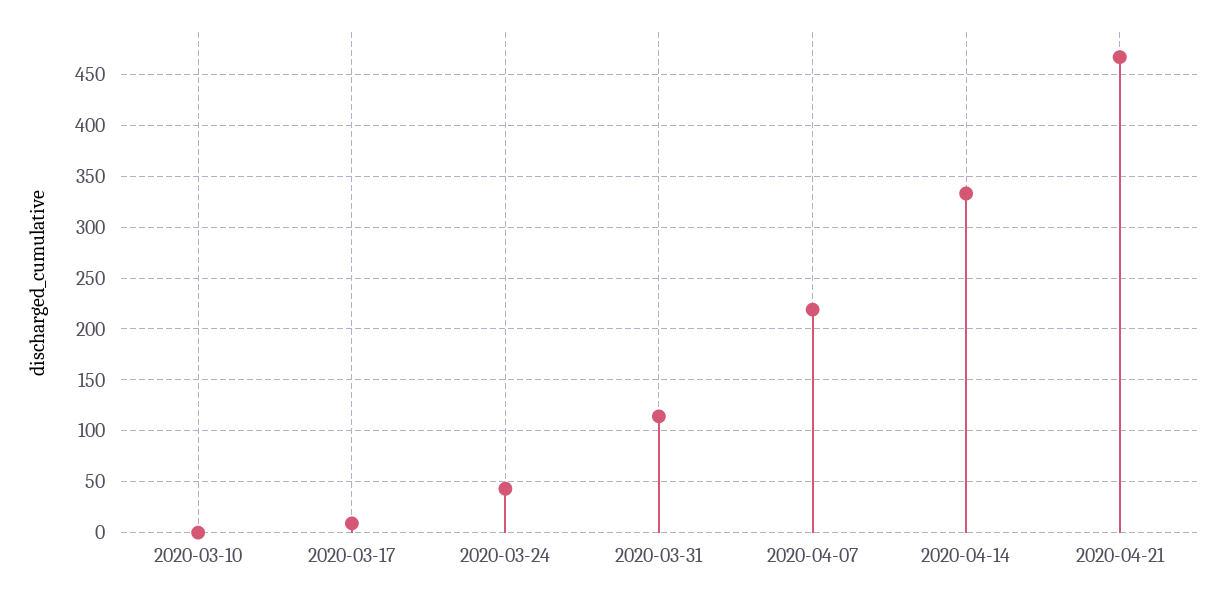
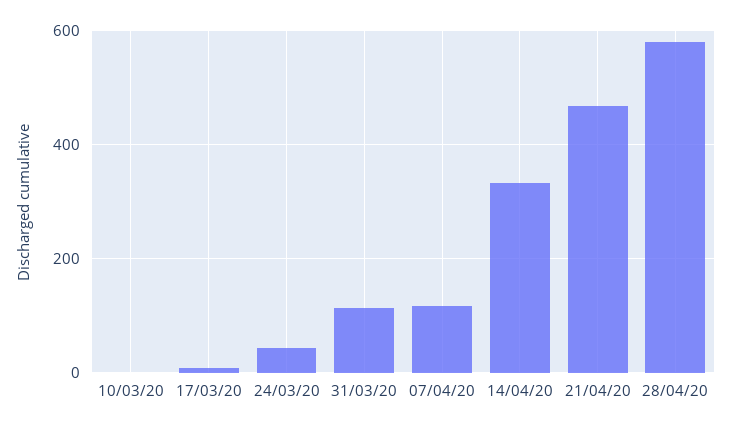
2020-04-07: 220 -> 120
28/04/20: none -> 580

